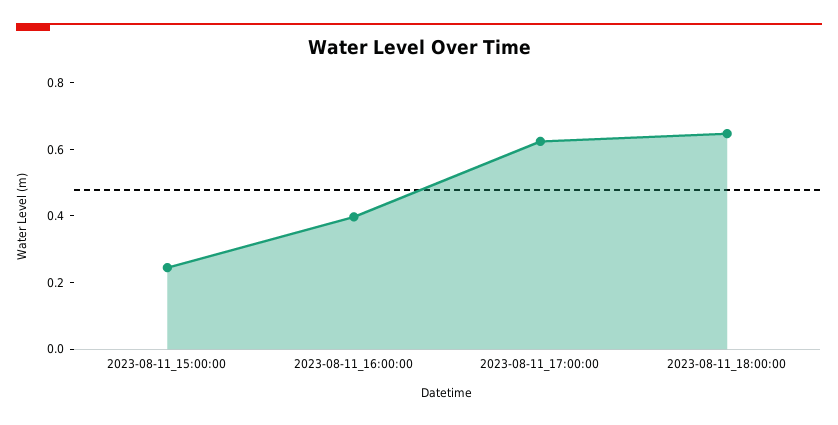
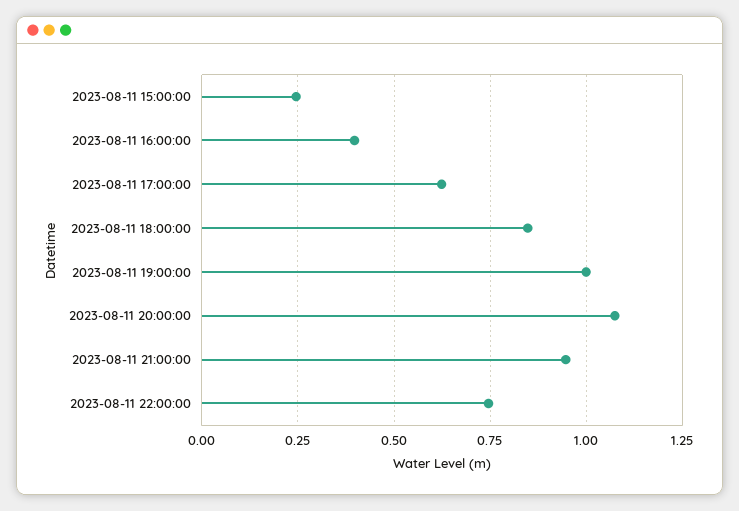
2023-08-11_18:00:00: 0.65 -> 0.85
2023-08-11 19:00:00: none -> 1
2023-08-11 20:00:00: none -> 1.075
2023-08-11 21:00:00: none -> 0.95
2023-08-11 22:00:00: none -> 0.75

